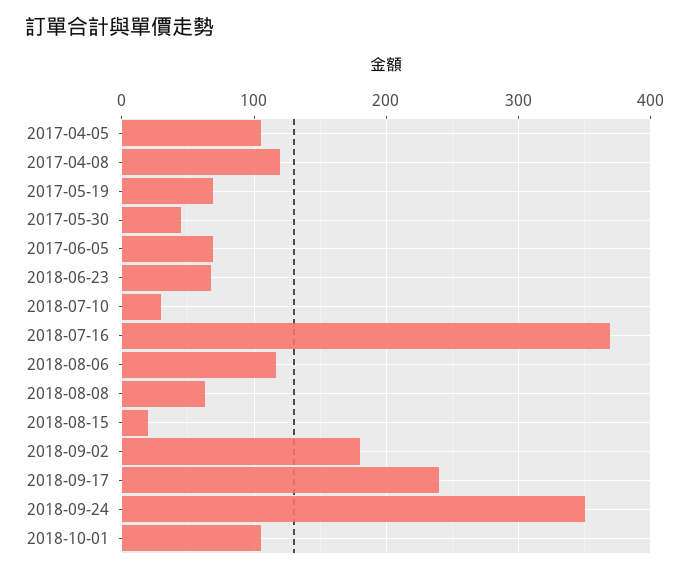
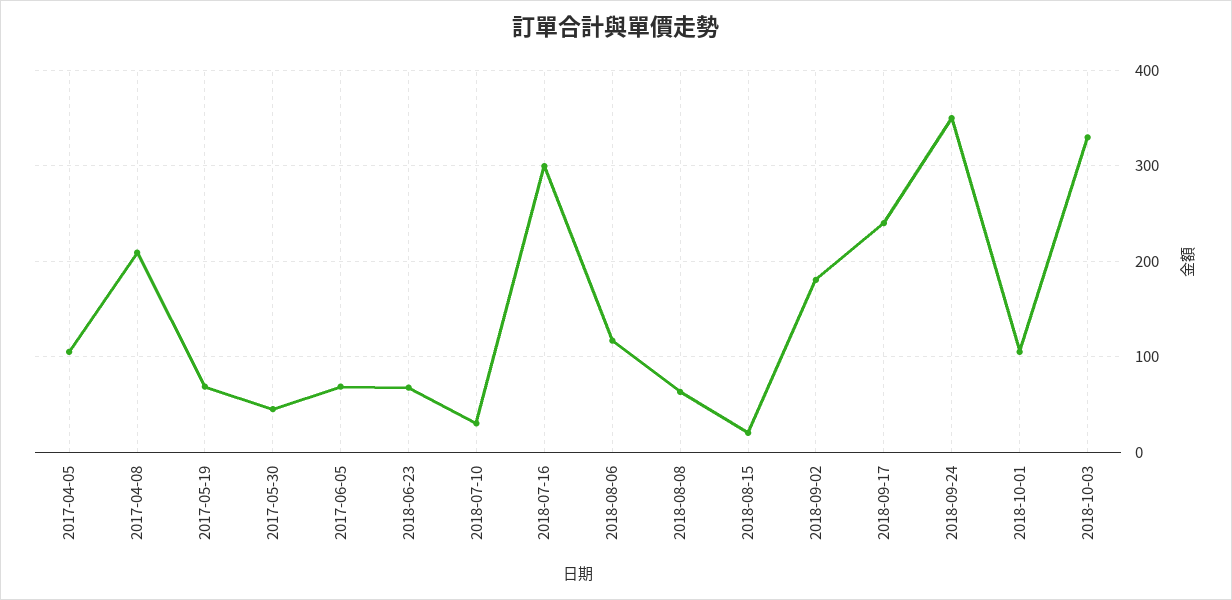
2017-04-08: 120 -> 210
2018-07-16: 370 -> 300
2018-10-03: none -> 330

